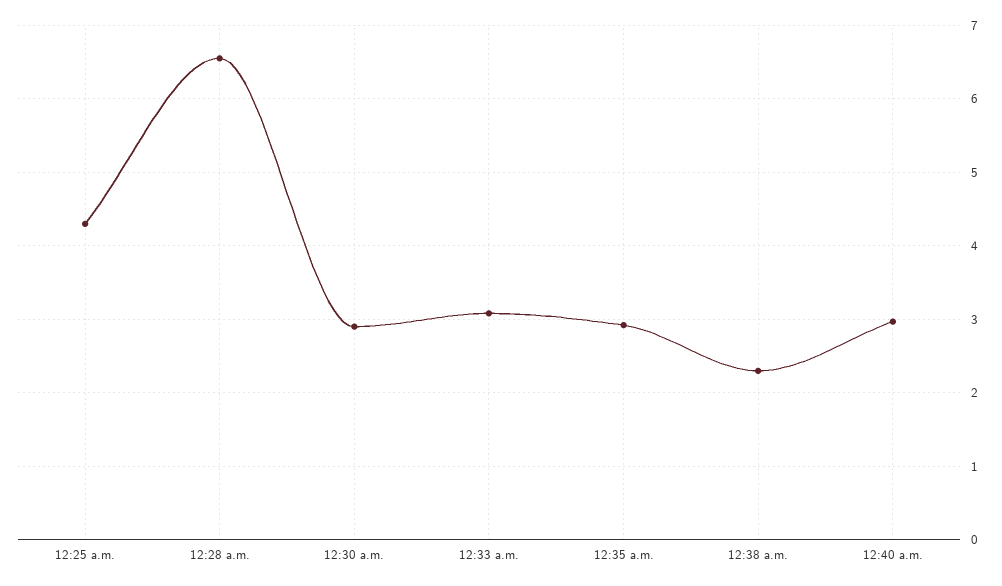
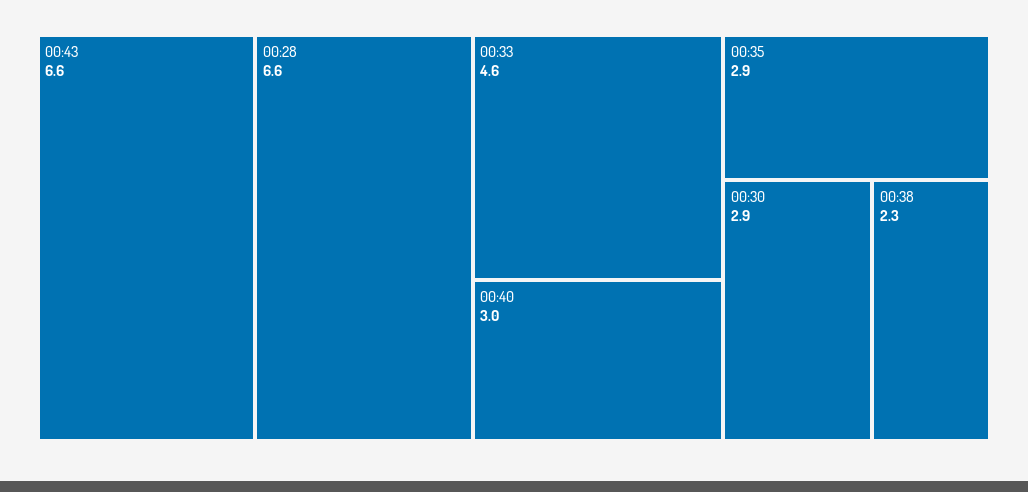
12:25 a.m.: 4.3 -> none
12:33 a.m.: 3.1 -> 4.6
00:43: none -> 6.6

